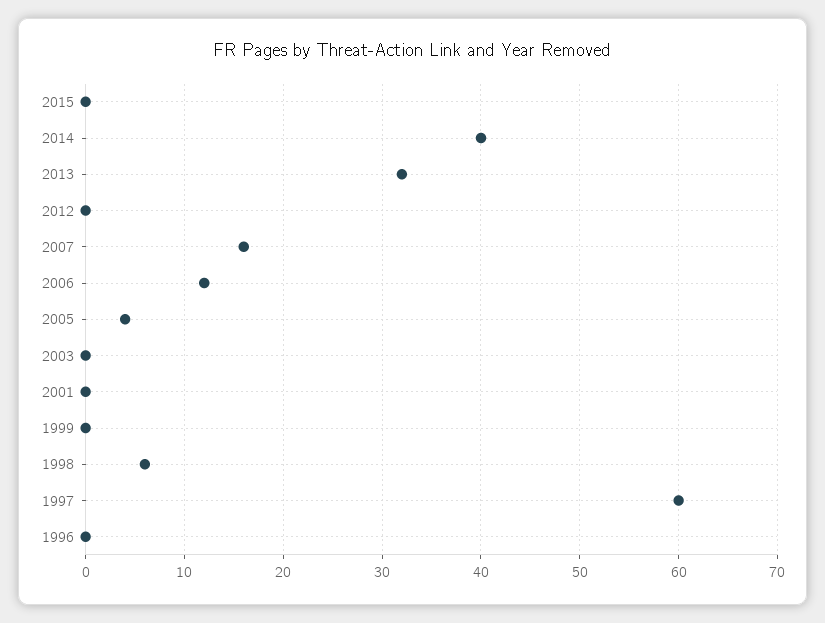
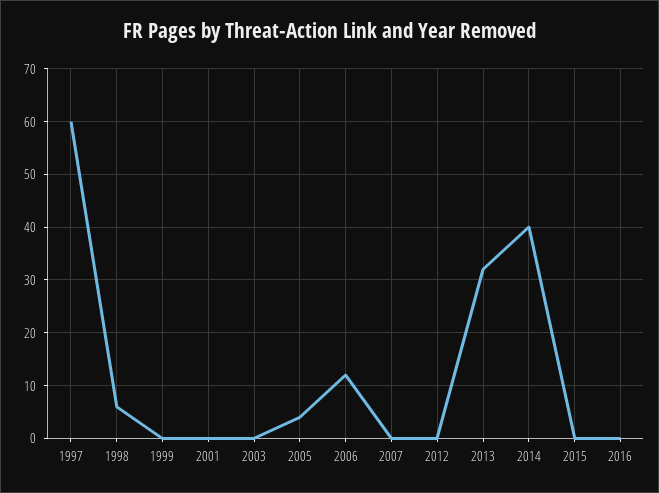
2007: 16 -> 0
1996: 0 -> none
2016: none -> 0

